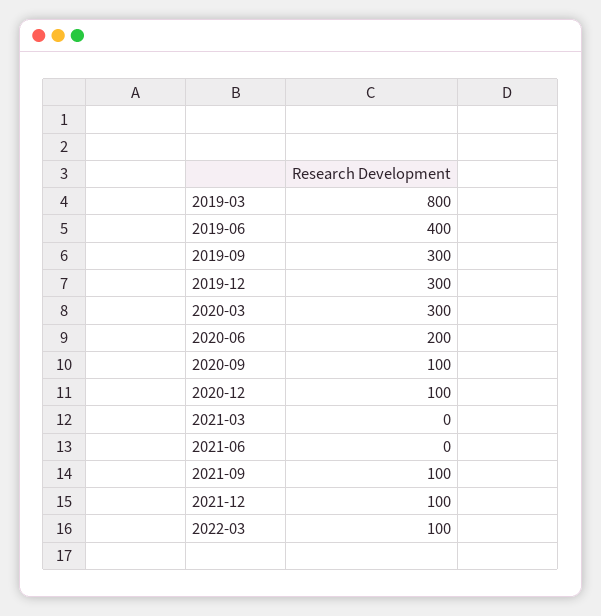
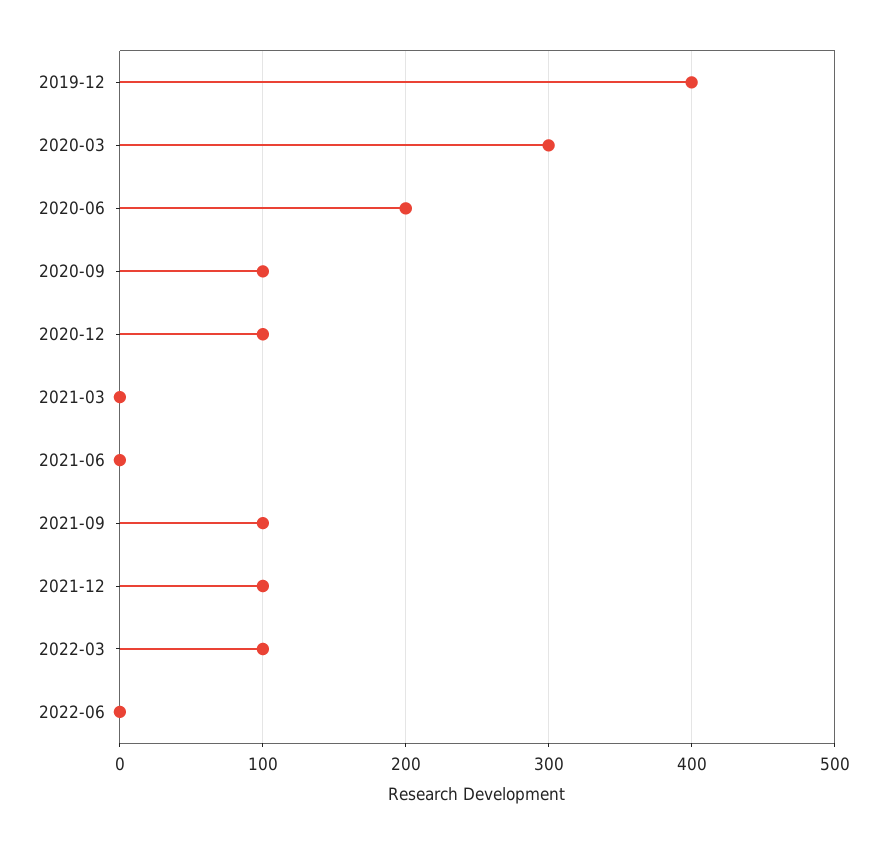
2019-03: 800 -> none
2019-06: 400 -> none
2019-09: 300 -> none
2019-12: 300 -> 400
2022-06: none -> 0

